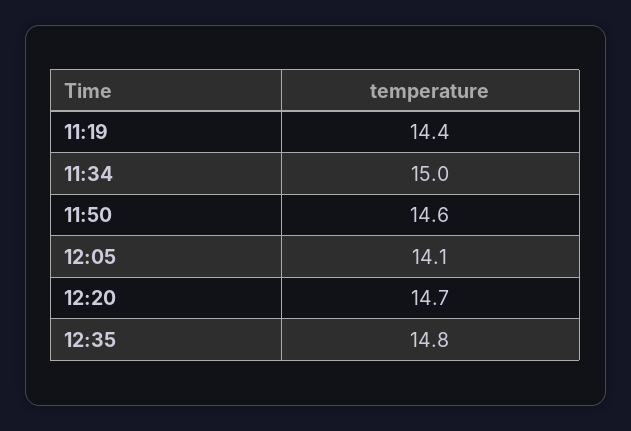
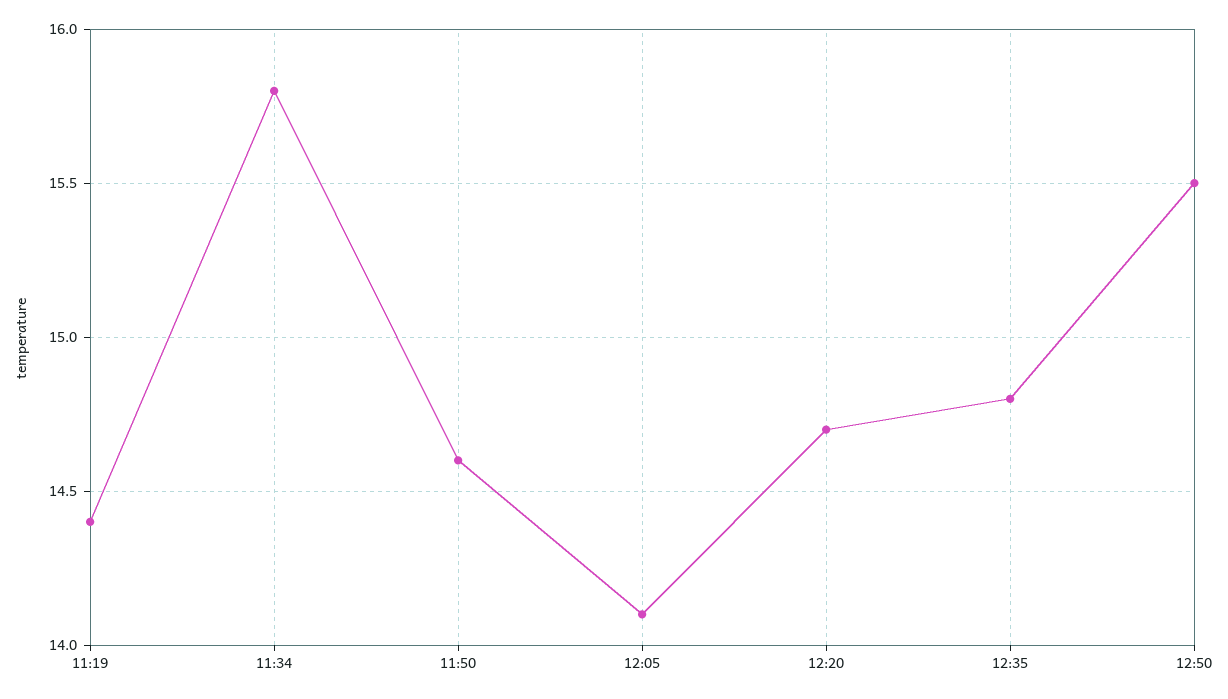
11:34: 15 -> 15.8
12:50: none -> 15.5

